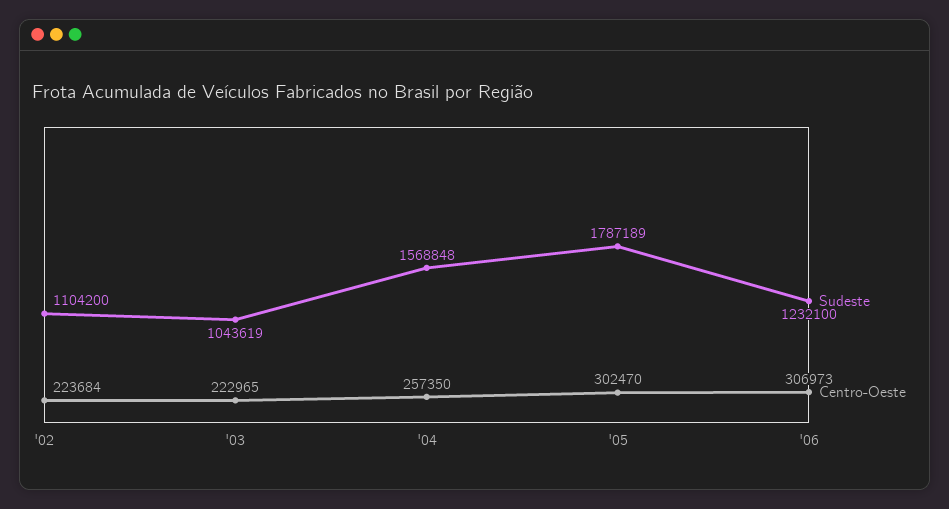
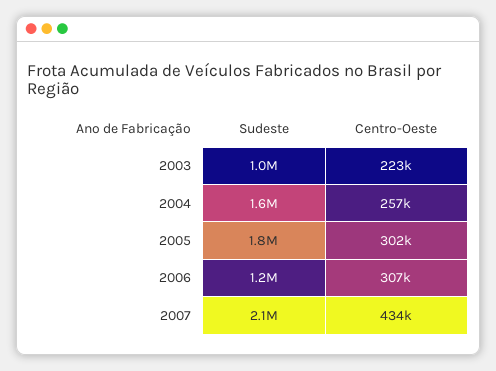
Sudeste, '02: 1104200 -> none
Centro-Oeste, '02: 223684 -> none
Sudeste, 2007: none -> 2100000
Centro-Oeste, 2007: none -> 434000

